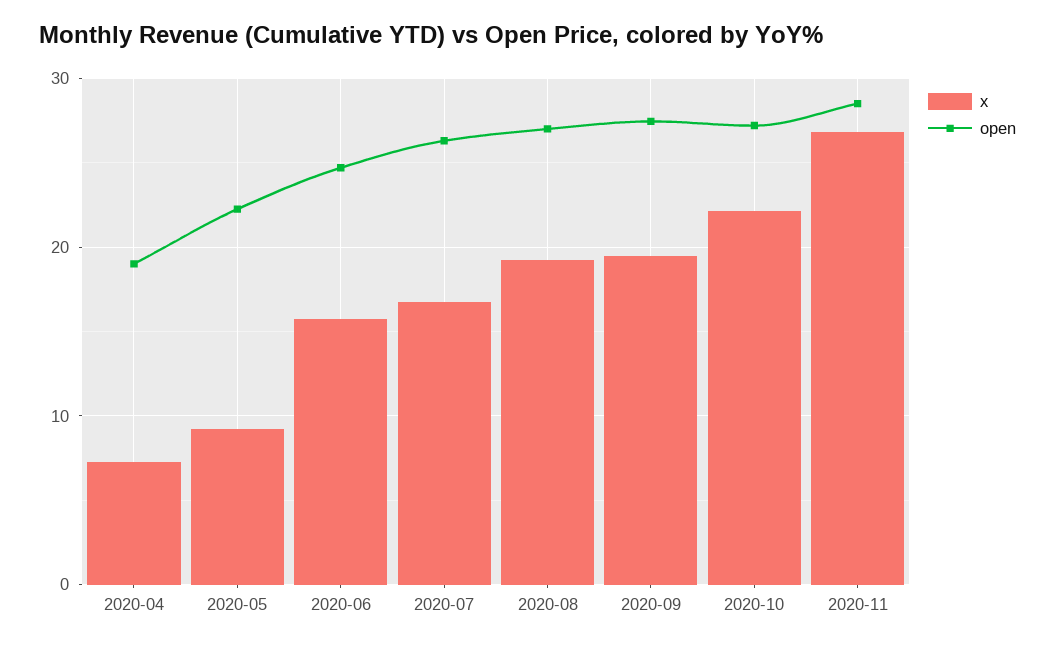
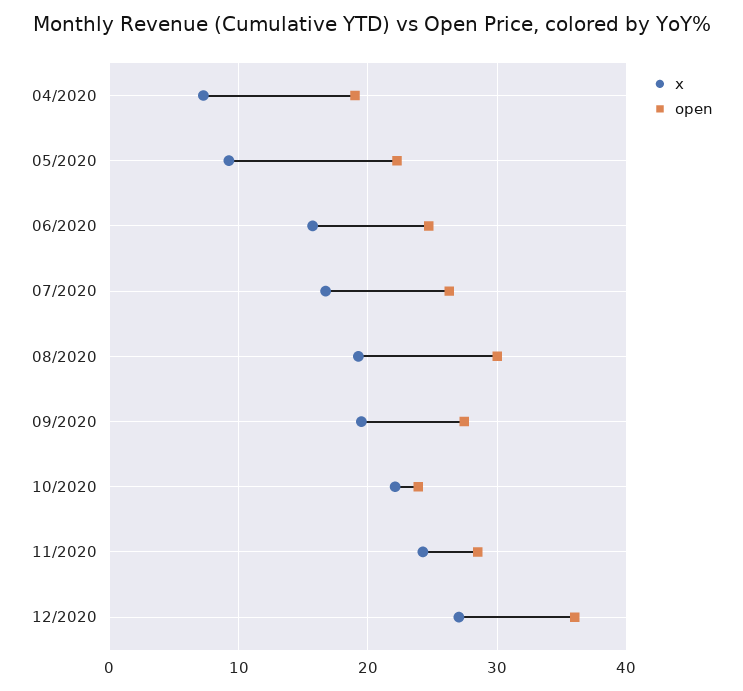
open, 2020-08: 27 -> 30
open, 2020-10: 27 -> 24
x, 2020-11: 27 -> 24
x, 12/2020: none -> 27
open, 12/2020: none -> 36

